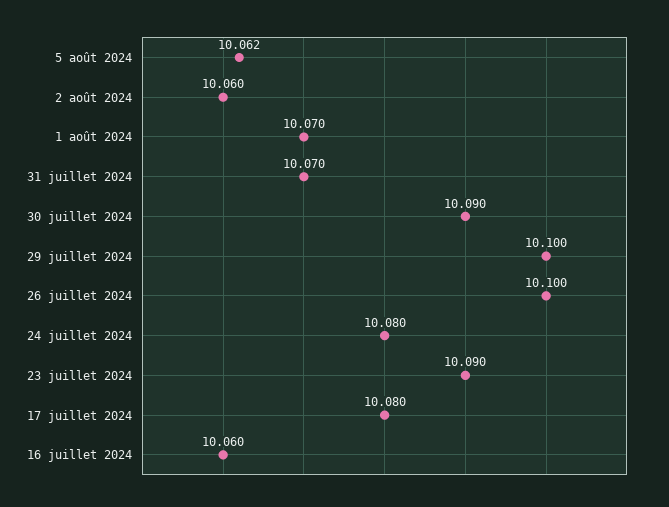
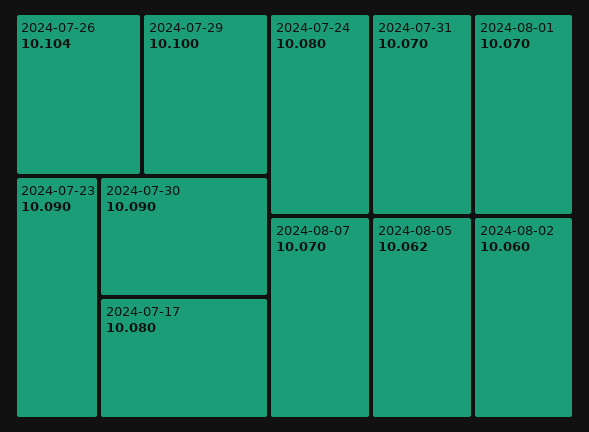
26 juillet 2024: 10.1 -> 10.104
16 juillet 2024: 10.06 -> none
2024-08-07: none -> 10.07

